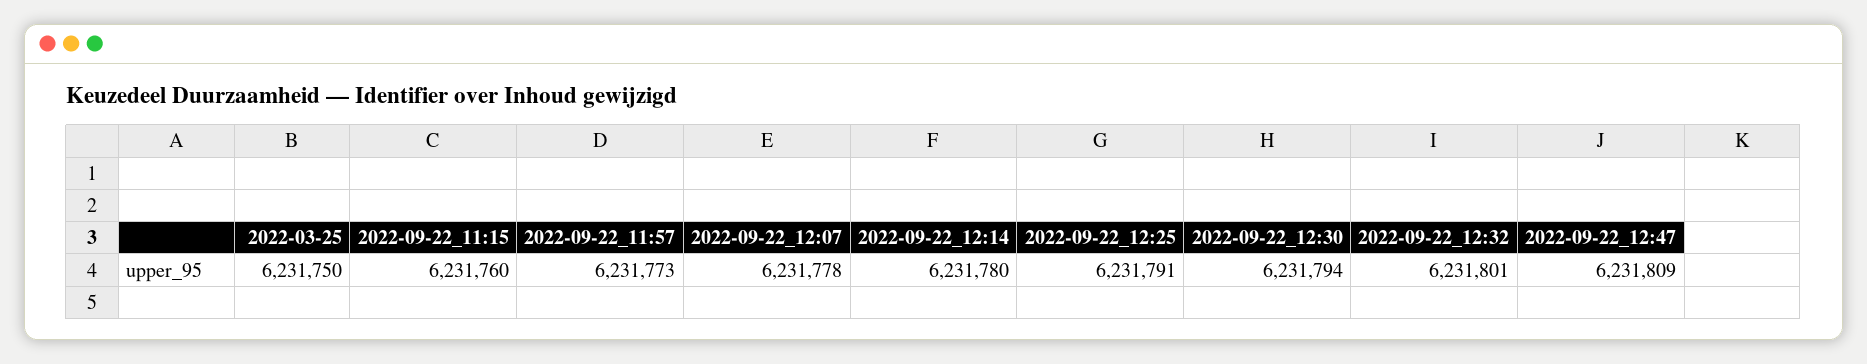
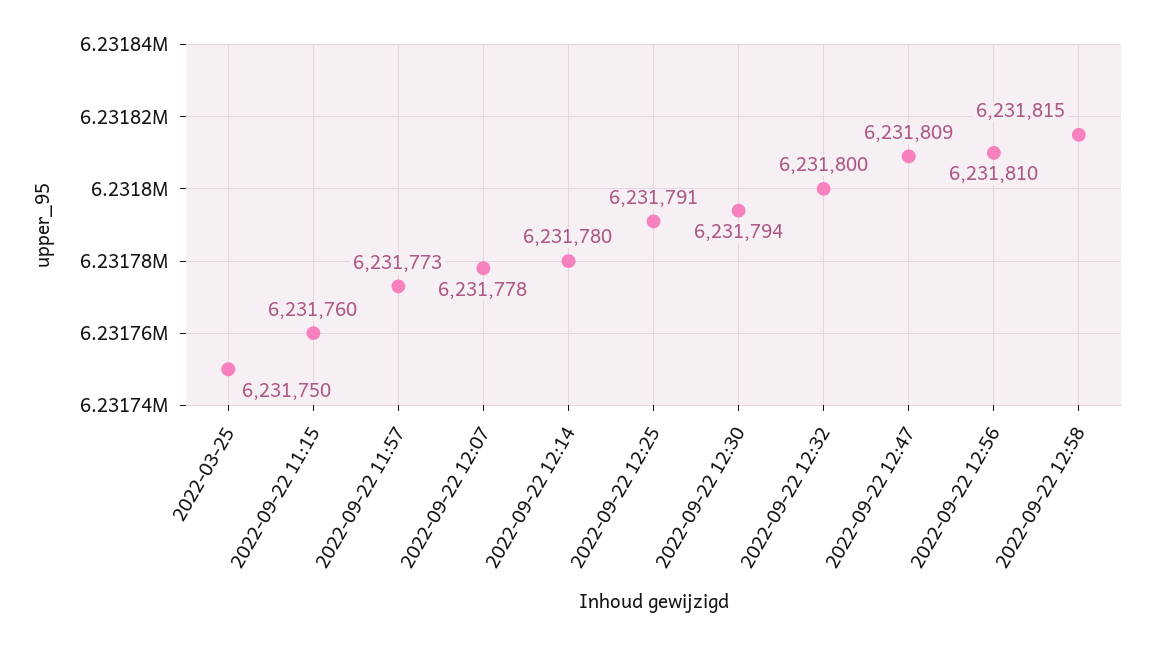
2022-09-22_12:32: 6231801 -> 6231800
2022-09-22 12:56: none -> 6231810
2022-09-22 12:58: none -> 6231815

